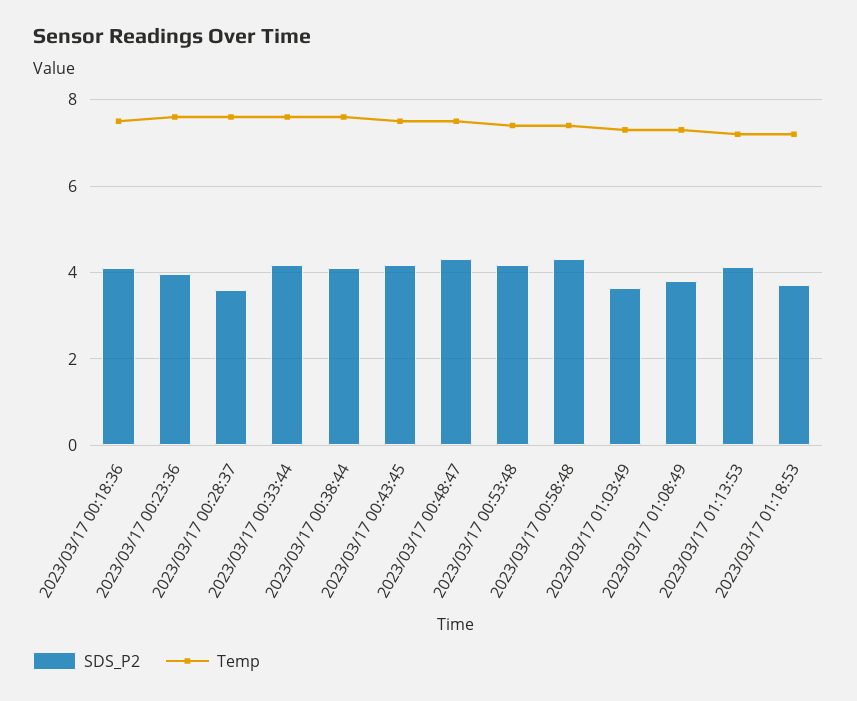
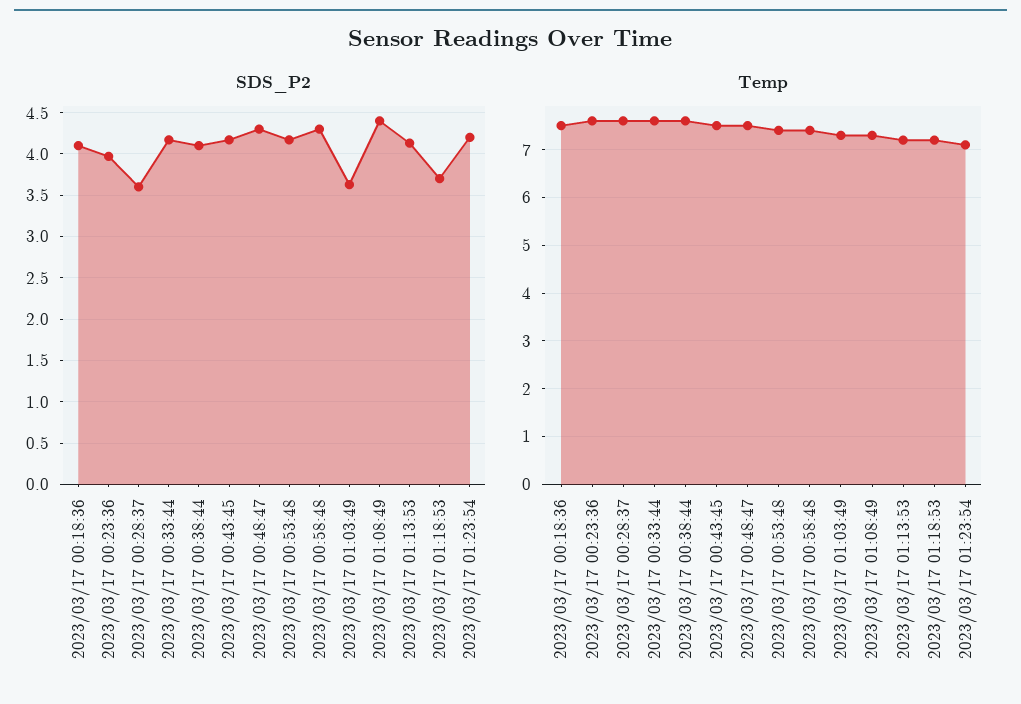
SDS_P2, 2023/03/17 01:08:49: 3.8 -> 4.4
SDS_P2, 2023/03/17 01:23:54: none -> 4.2
Temp, 2023/03/17 01:23:54: none -> 7

